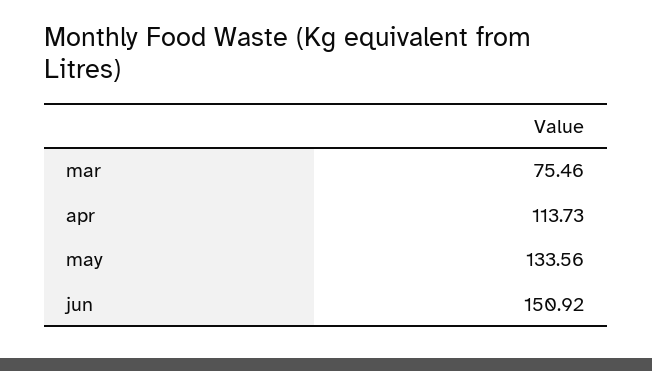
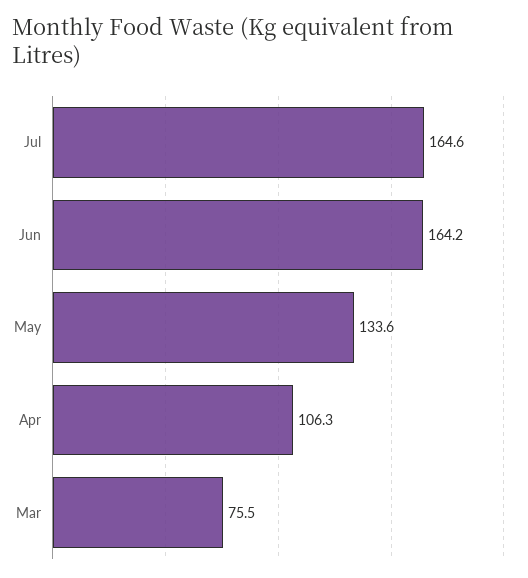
apr: 113.73 -> 106.3
jun: 150.92 -> 164.2
Jul: none -> 164.6

